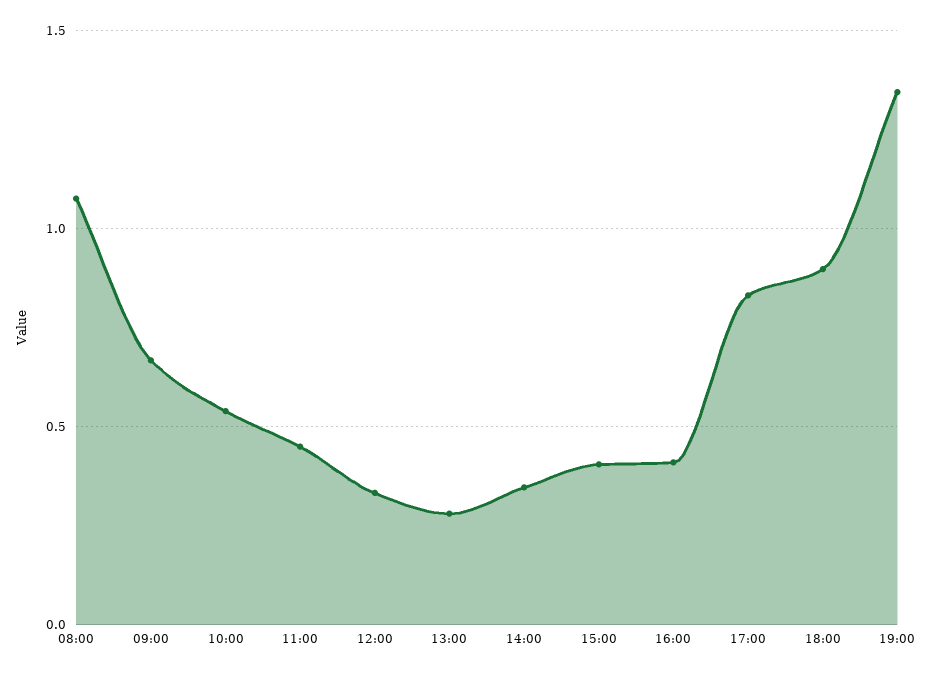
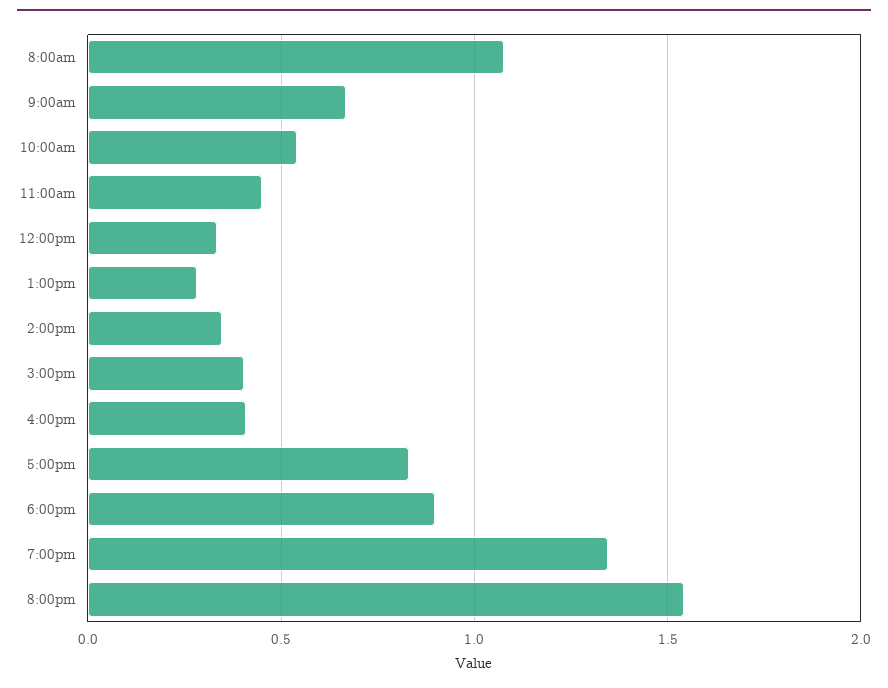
8:00pm: none -> 1.55

